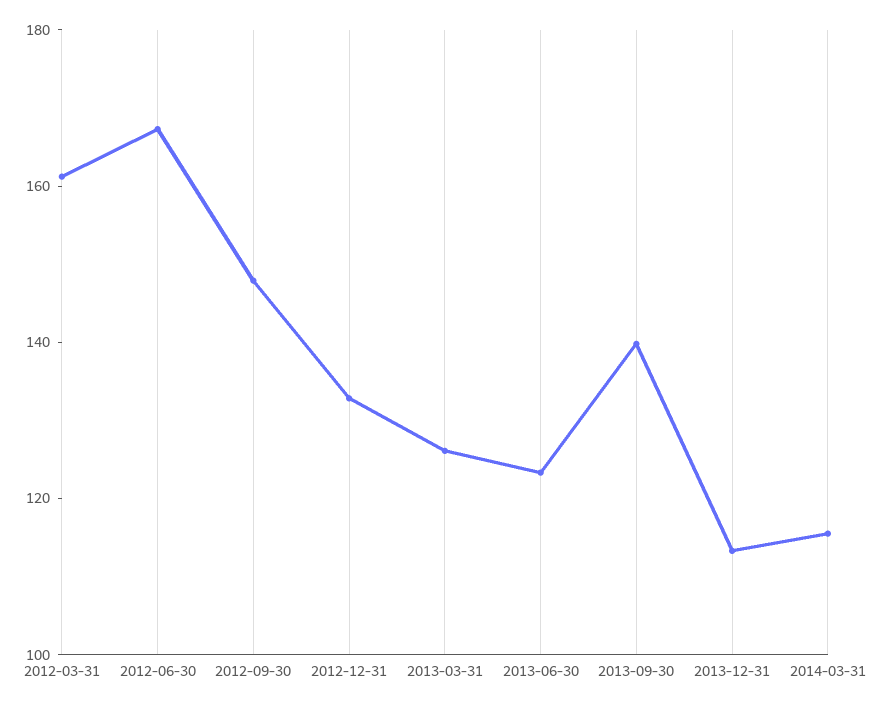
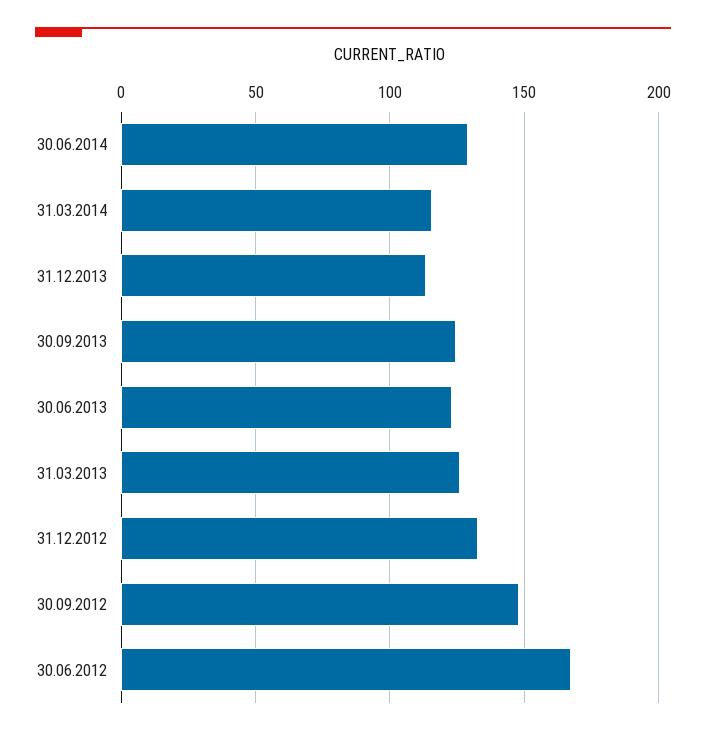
2012-03-31: 160 -> none
2013-09-30: 140 -> 125
30.06.2014: none -> 130

